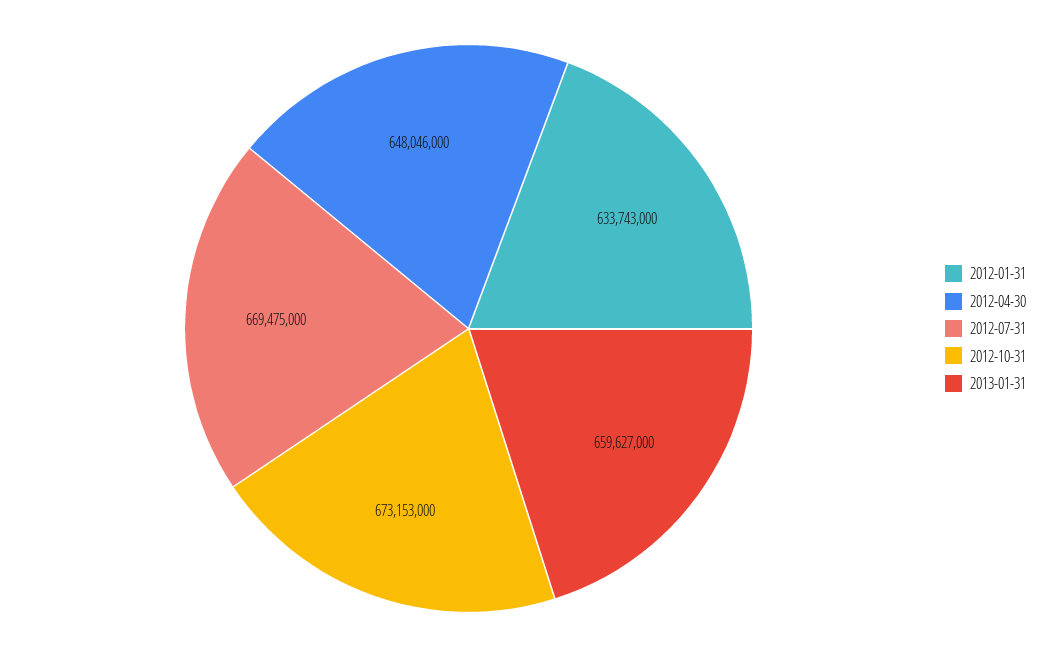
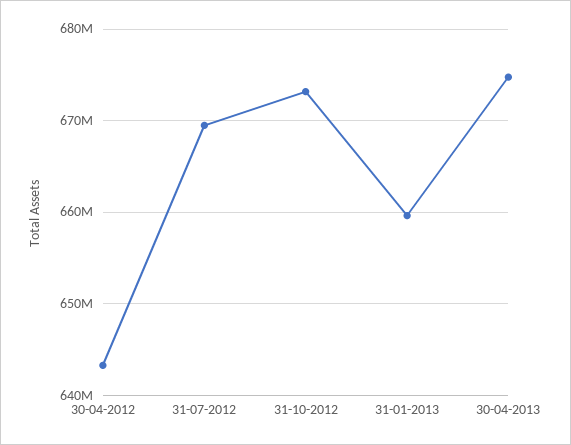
2012-01-31: 633743000 -> none
2012-04-30: 648046000 -> 643000000
30-04-2013: none -> 675000000

